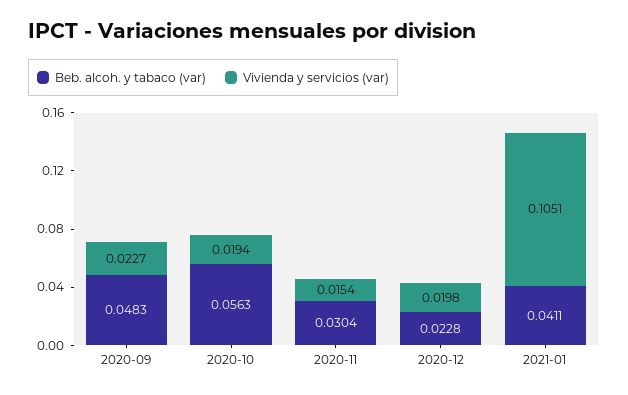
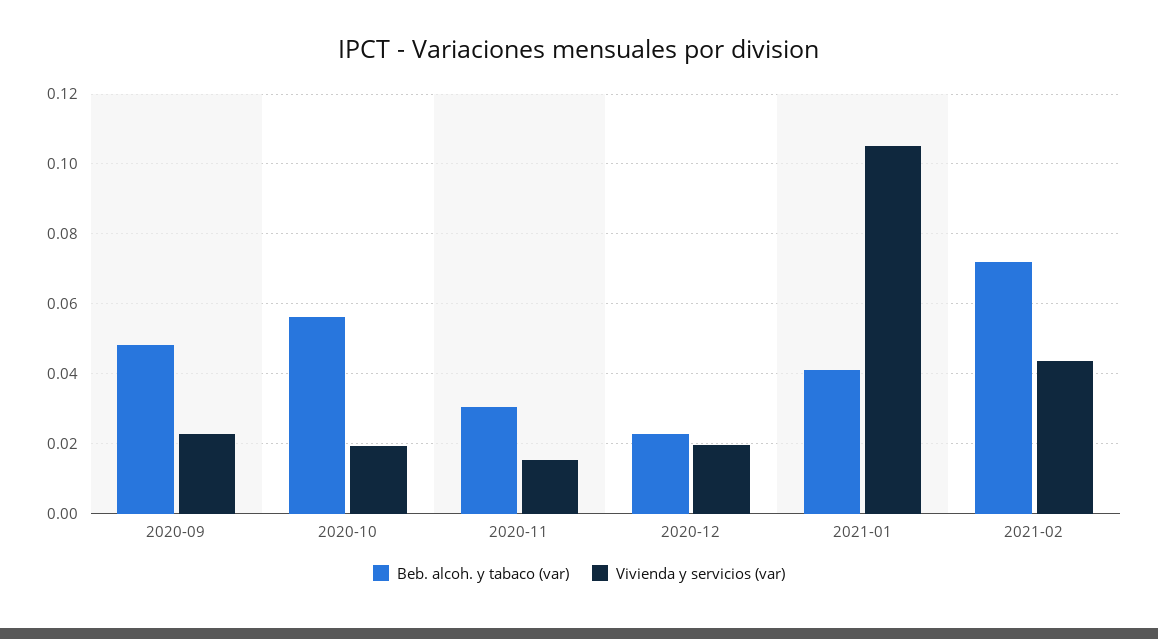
Beb. alcoh. y tabaco (var), 2021-02: none -> 0.072
Vivienda y servicios (var), 2021-02: none -> 0.044

